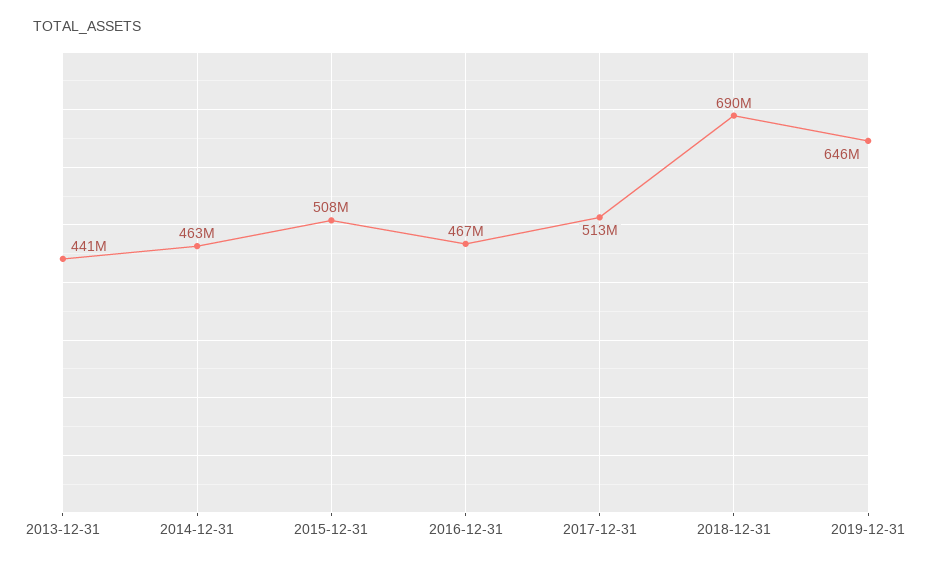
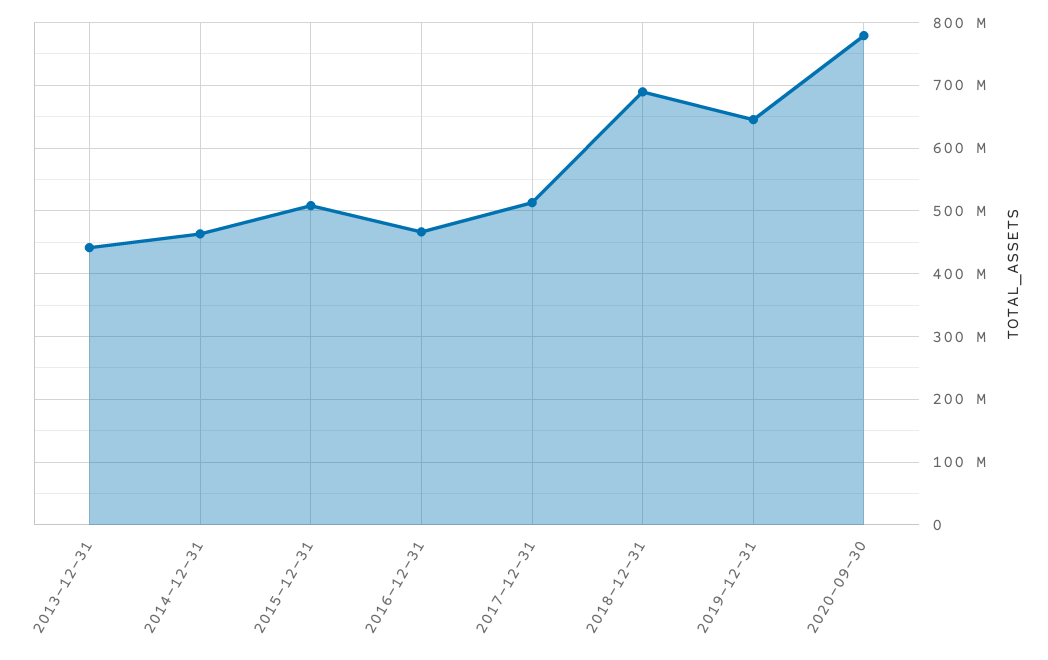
2020-09-30: none -> 780000000

